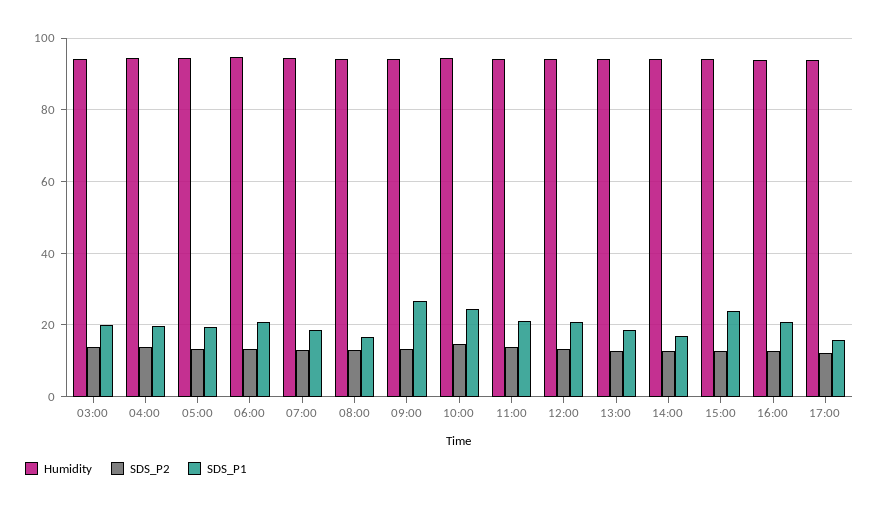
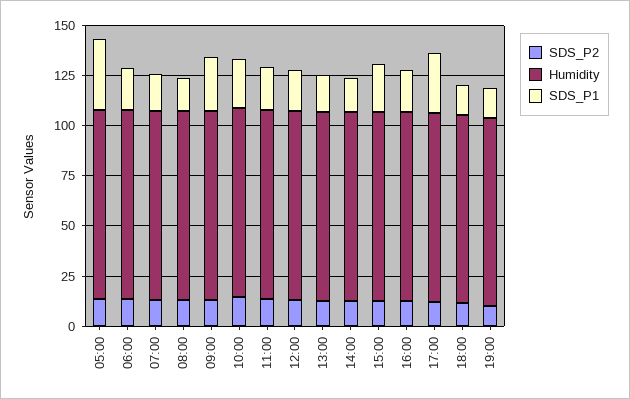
Humidity, 03:00: 94 -> none
SDS_P2, 03:00: 14 -> none
SDS_P1, 03:00: 20 -> none
Humidity, 04:00: 94 -> none
SDS_P2, 04:00: 14 -> none
SDS_P1, 04:00: 20 -> none
SDS_P1, 05:00: 20 -> 35
SDS_P1, 17:00: 16 -> 30
SDS_P2, 18:00: none -> 10
Humidity, 18:00: none -> 95
SDS_P1, 18:00: none -> 15
SDS_P2, 19:00: none -> 10
Humidity, 19:00: none -> 95
SDS_P1, 19:00: none -> 15

